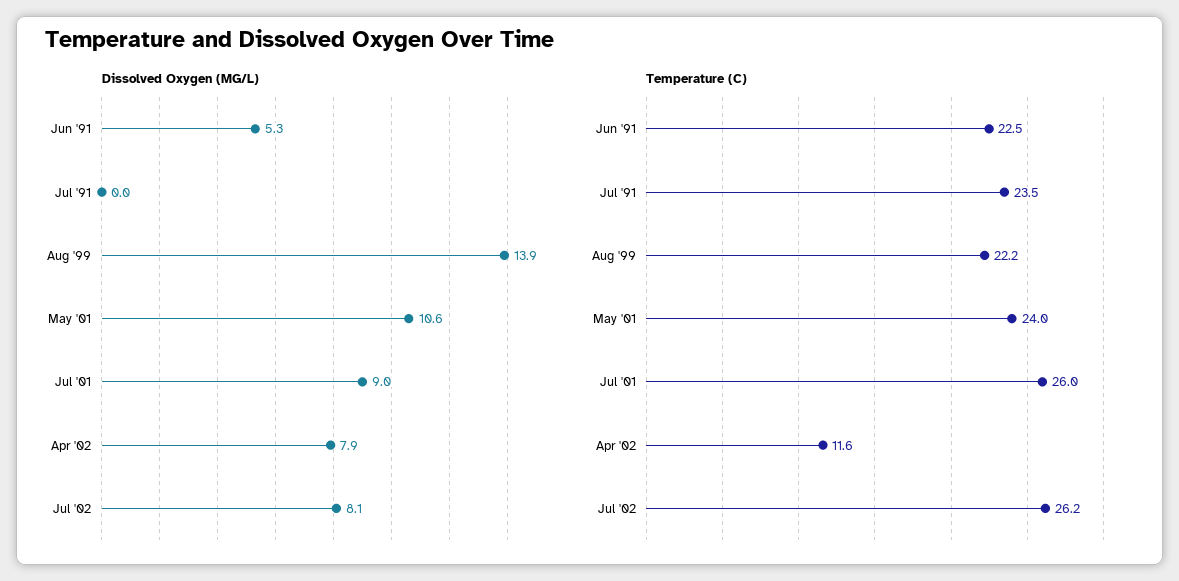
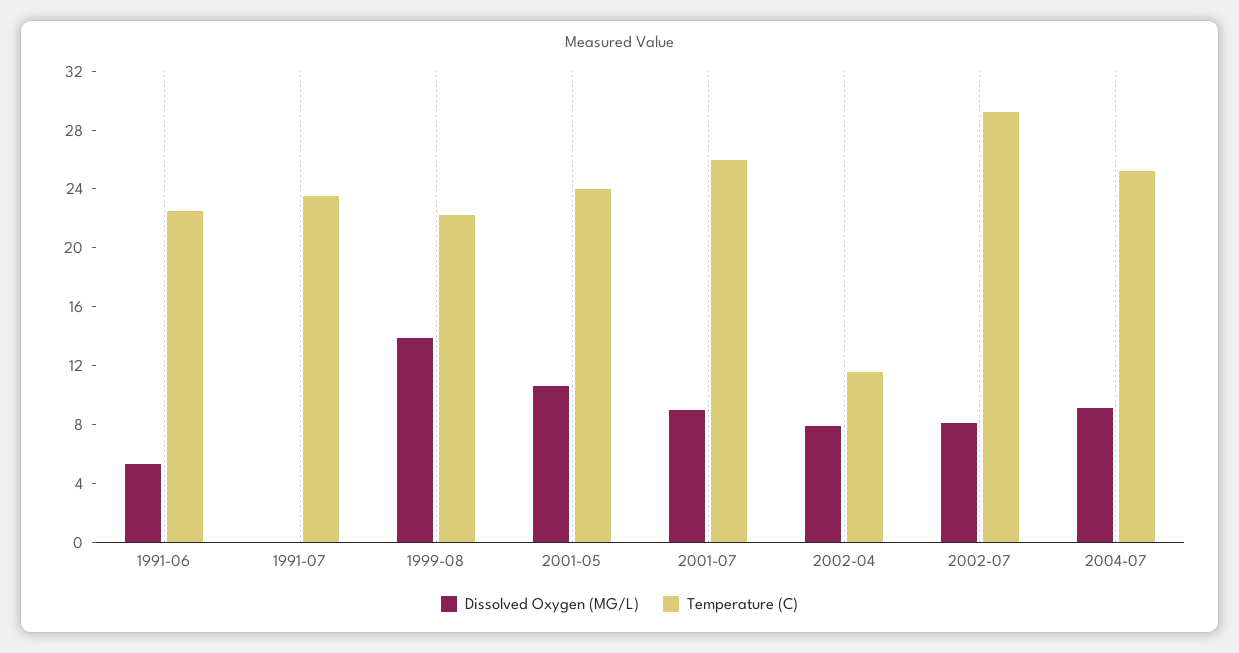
Temperature (C), Jul '02: 26.2 -> 29
Dissolved Oxygen (MG/L), 2004-07: none -> 9
Temperature (C), 2004-07: none -> 25

